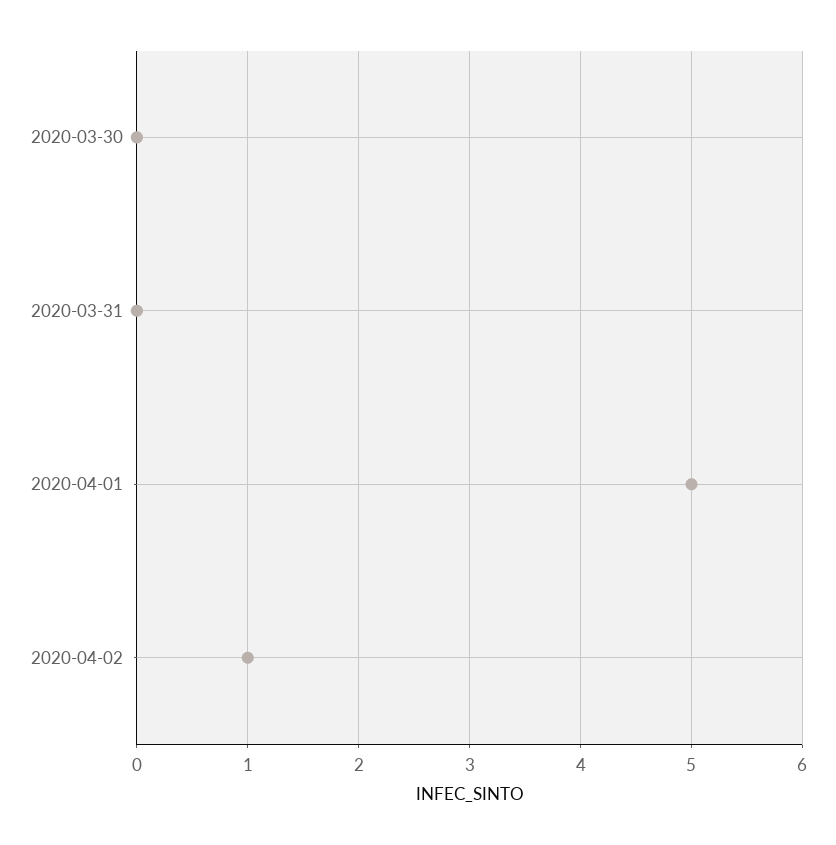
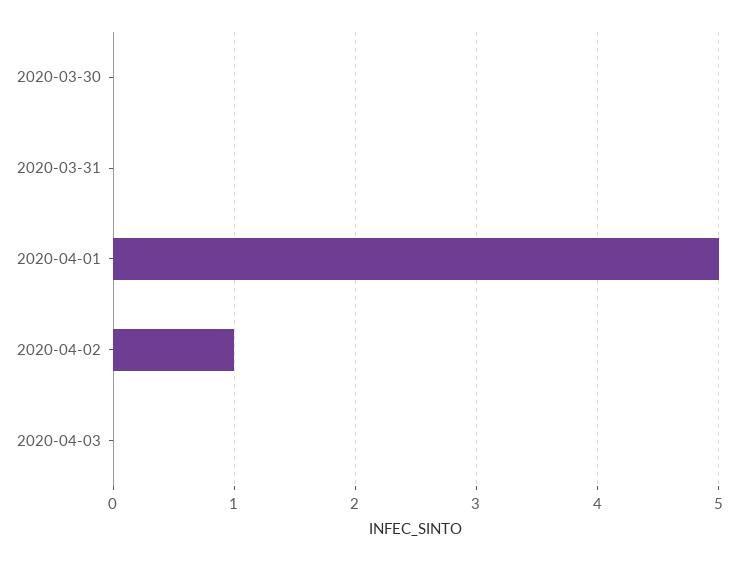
2020-04-03: none -> 0

